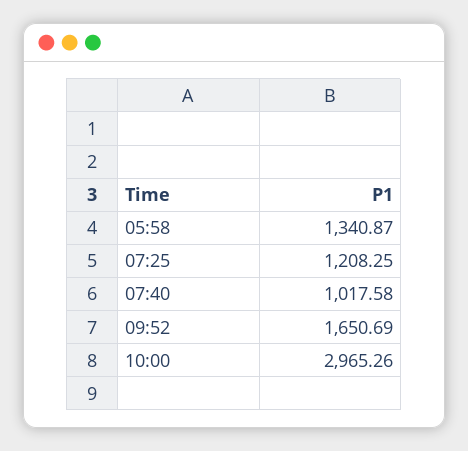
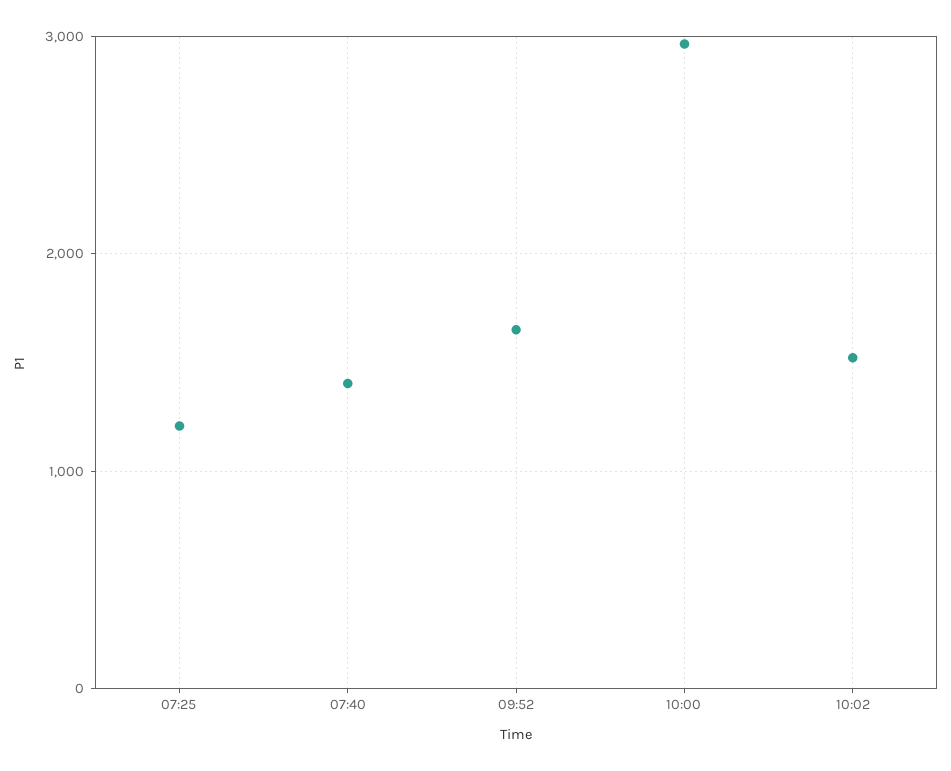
05:58: 1340.87 -> none
07:40: 1017.58 -> 1400
10:02: none -> 1500

